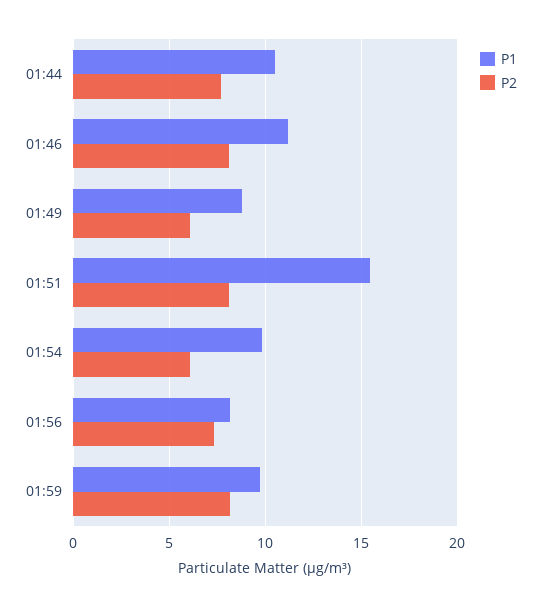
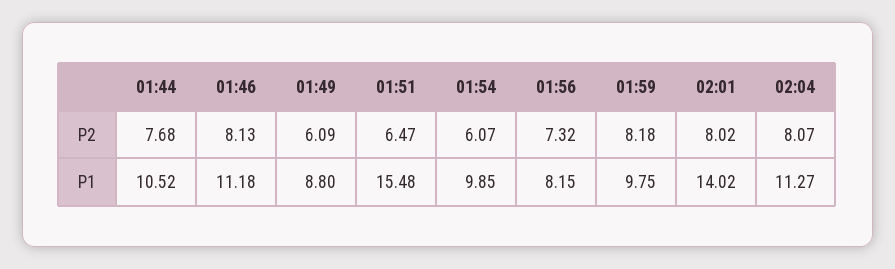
P2, 01:51: 8 -> 6.47
P2, 02:01: none -> 8.02
P2, 02:04: none -> 8.07
P1, 02:01: none -> 14.02
P1, 02:04: none -> 11.27

